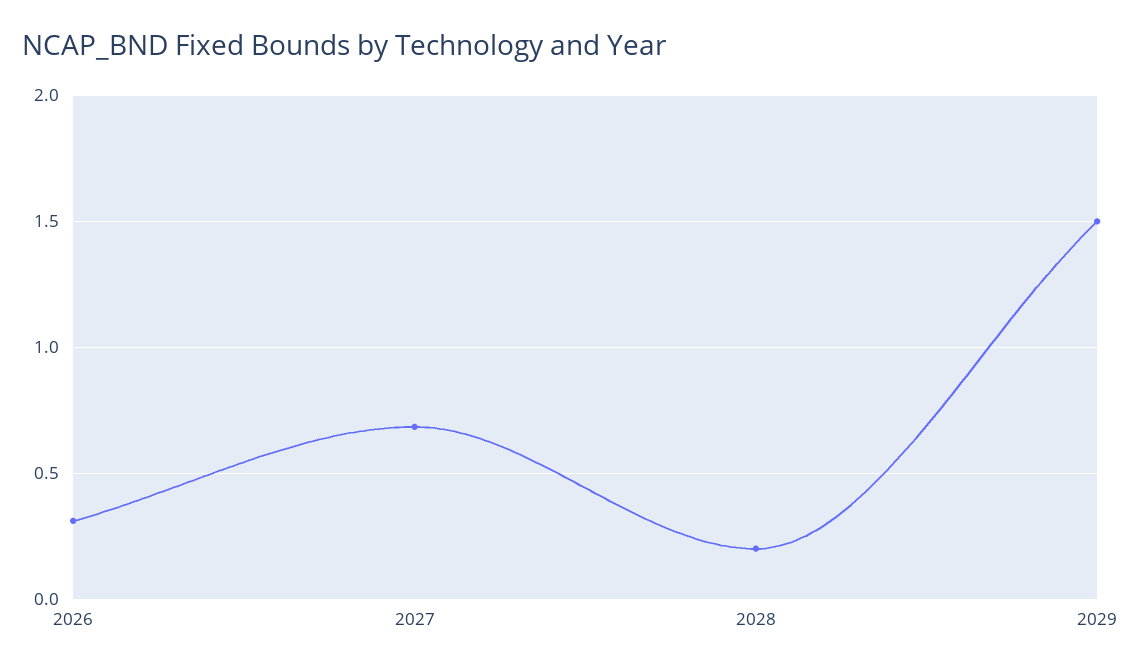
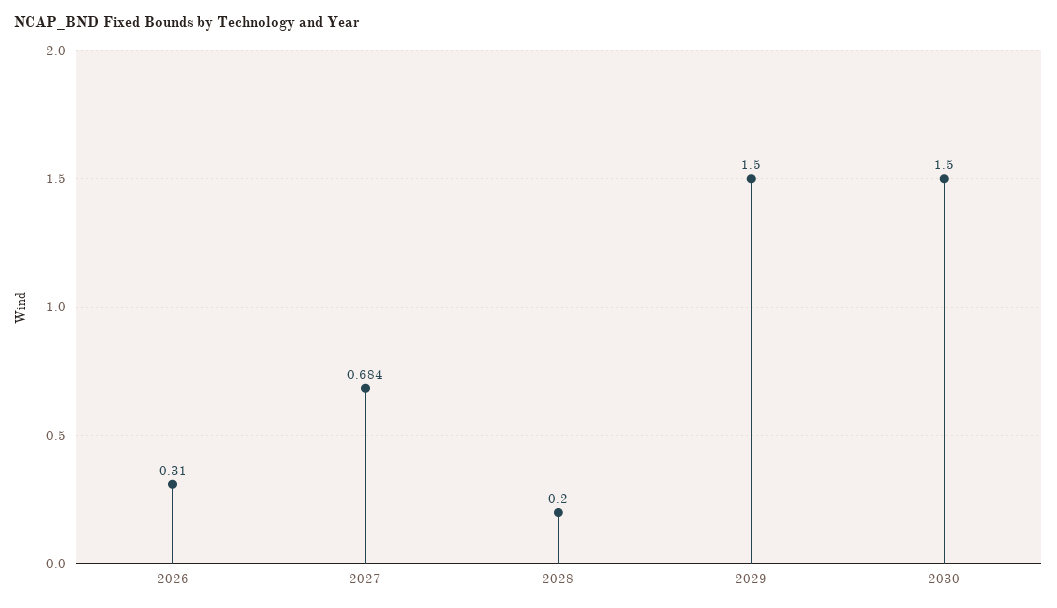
2030: none -> 1.5

